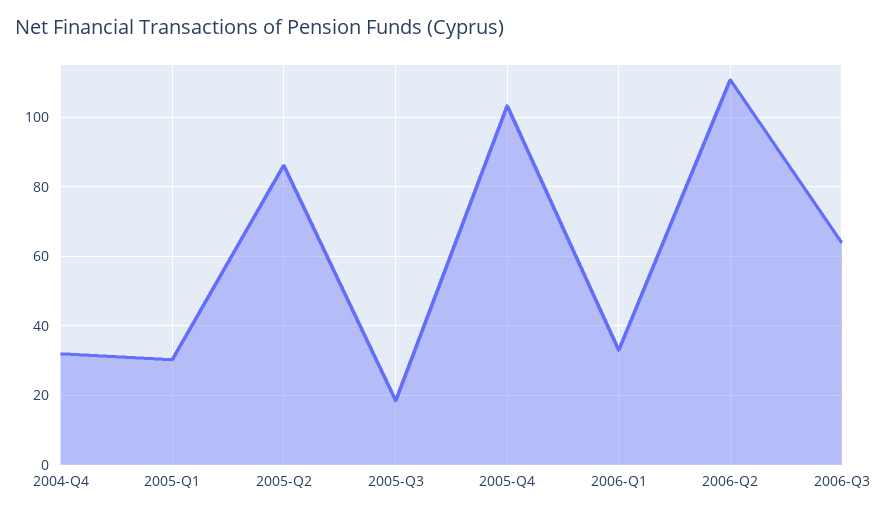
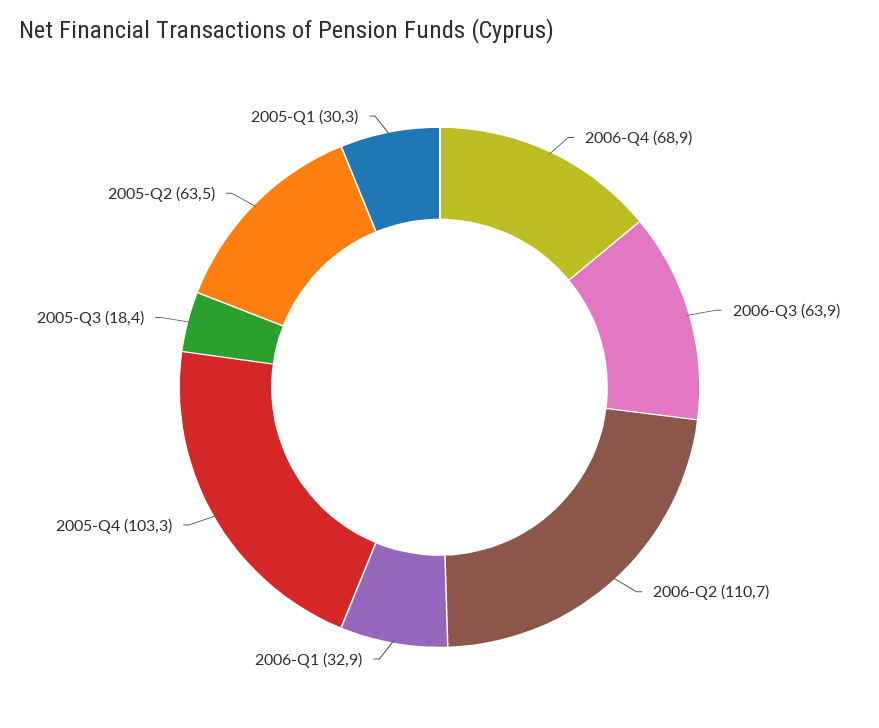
2004-Q4: 32 -> none
2005-Q2: 86 -> 63.5
2006-Q4: none -> 68.9

